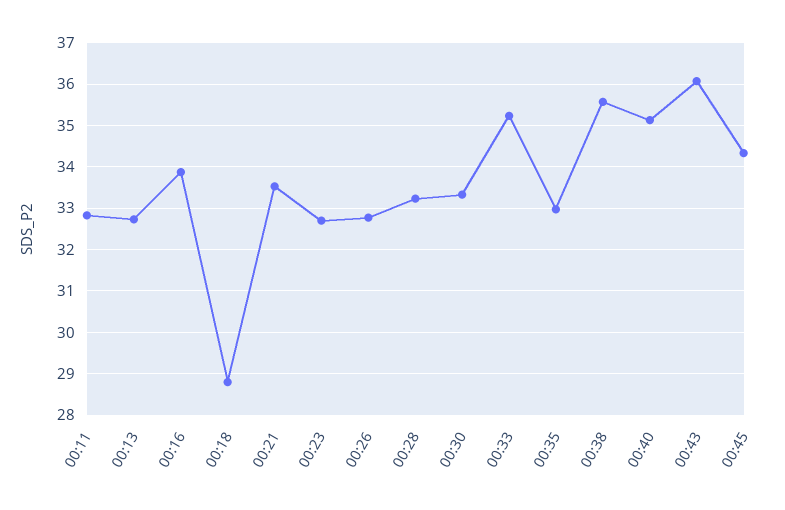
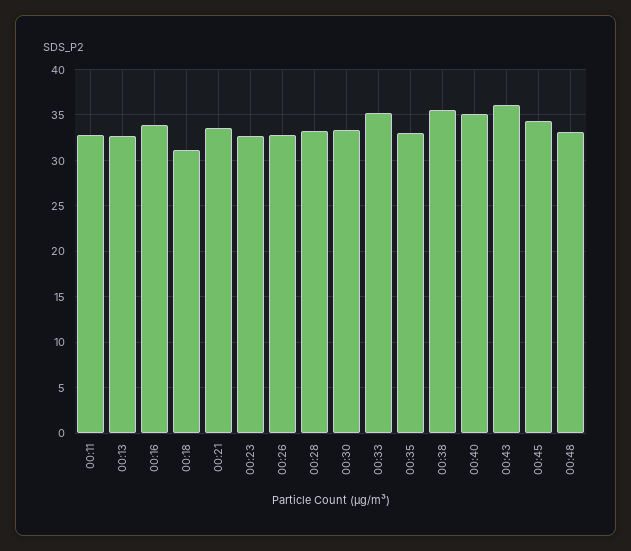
00:18: 28.8 -> 31
00:48: none -> 33

